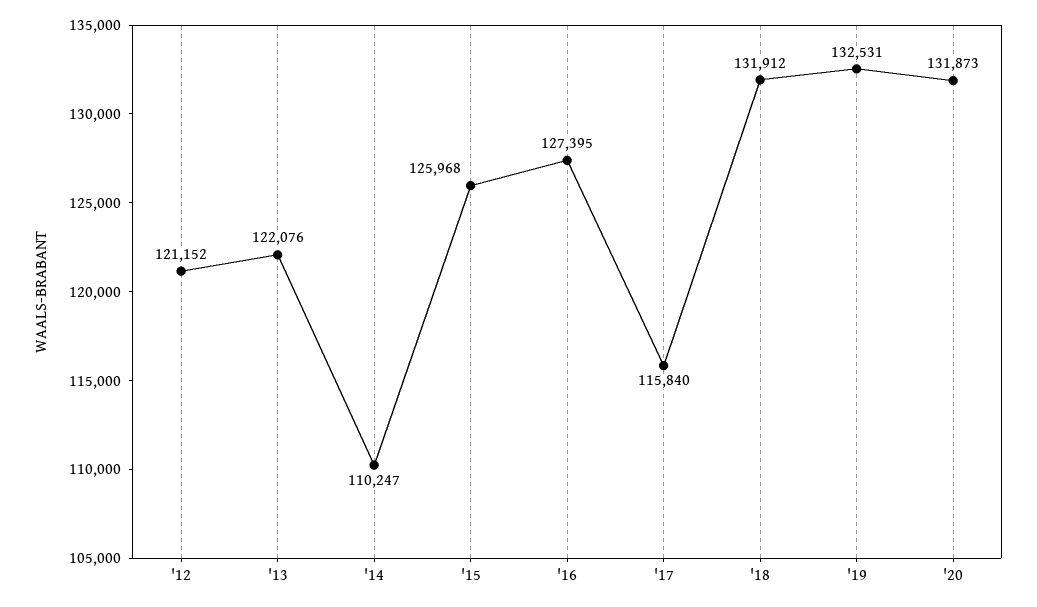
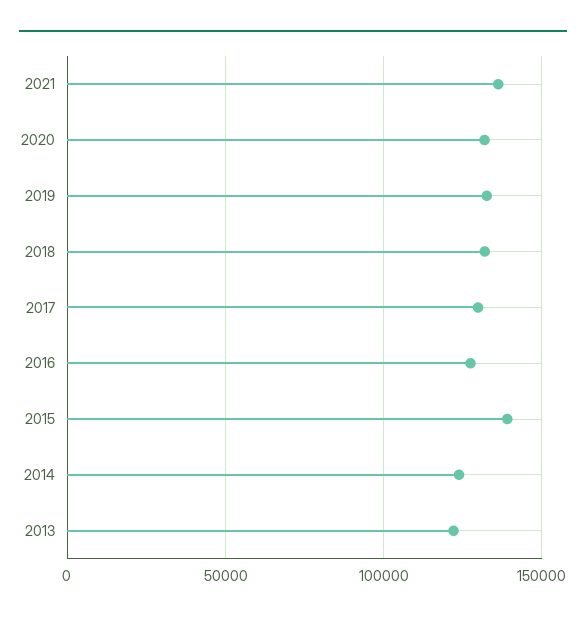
'12: 121152 -> none
'14: 110247 -> 125000
'15: 125968 -> 140000
'17: 115840 -> 130000
2021: none -> 135000

